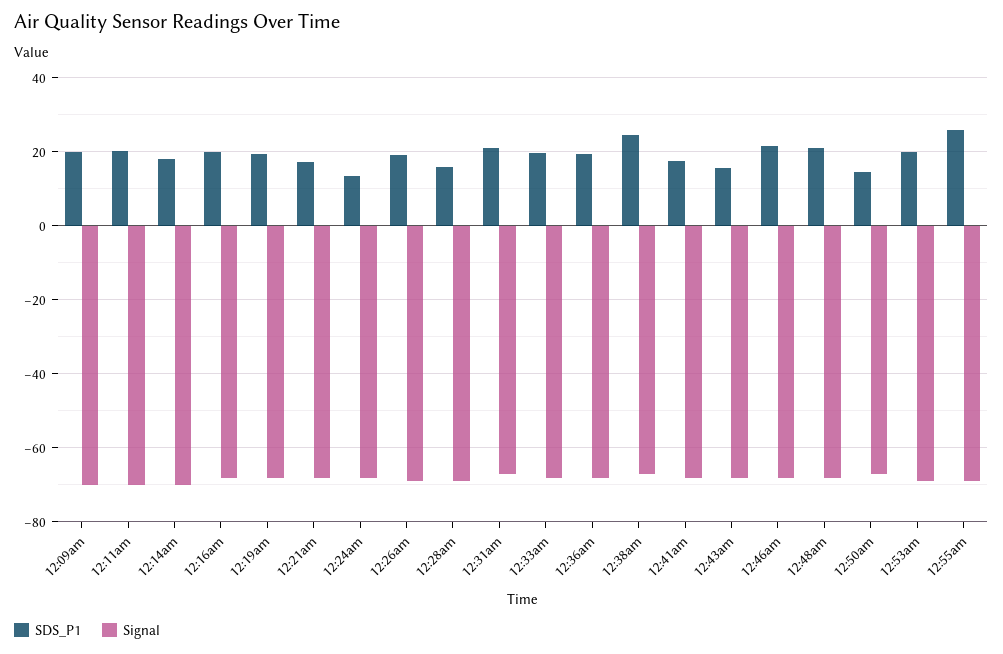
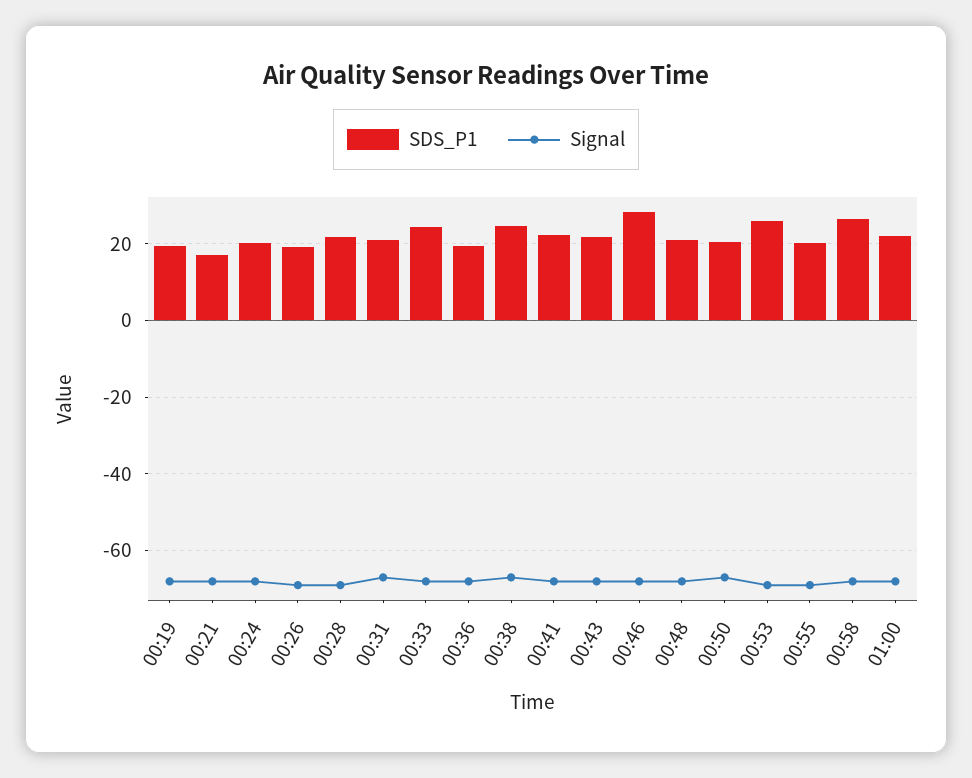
SDS_P1, 12:09am: 20 -> none
Signal, 12:09am: -70 -> none
SDS_P1, 12:11am: 20 -> none
Signal, 12:11am: -70 -> none
SDS_P1, 12:14am: 18 -> none
Signal, 12:14am: -70 -> none
SDS_P1, 12:16am: 20 -> none
Signal, 12:16am: -68 -> none
SDS_P1, 12:24am: 14 -> 20
SDS_P1, 12:28am: 16 -> 22
SDS_P1, 12:33am: 20 -> 24
SDS_P1, 12:41am: 18 -> 22
SDS_P1, 12:43am: 16 -> 22
SDS_P1, 12:46am: 22 -> 28
SDS_P1, 12:50am: 14 -> 20
SDS_P1, 12:53am: 20 -> 26
SDS_P1, 12:55am: 26 -> 20
SDS_P1, 00:58: none -> 26
Signal, 00:58: none -> -68
SDS_P1, 01:00: none -> 22
Signal, 01:00: none -> -68

